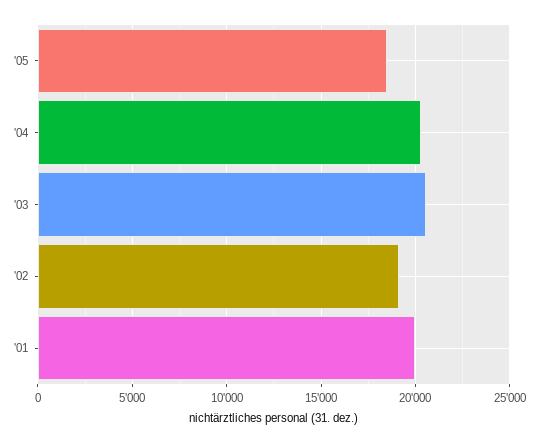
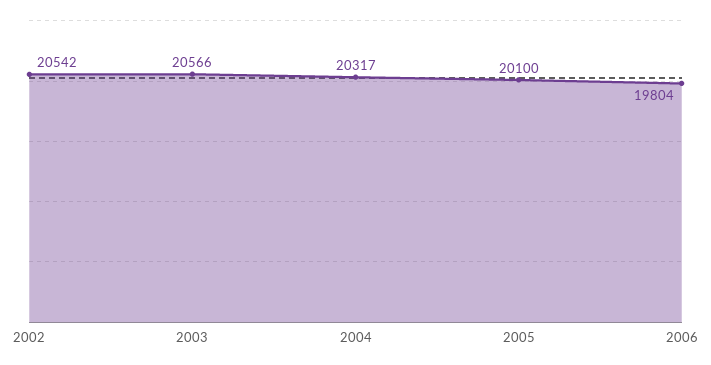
'05: 18500 -> 20100
'02: 19000 -> 20542
'01: 20000 -> none
2006: none -> 19804

